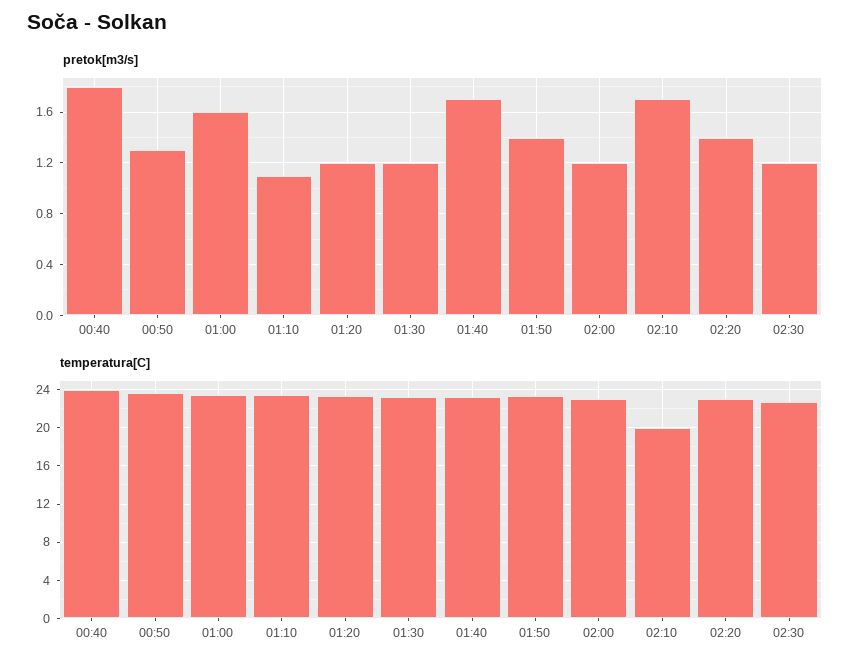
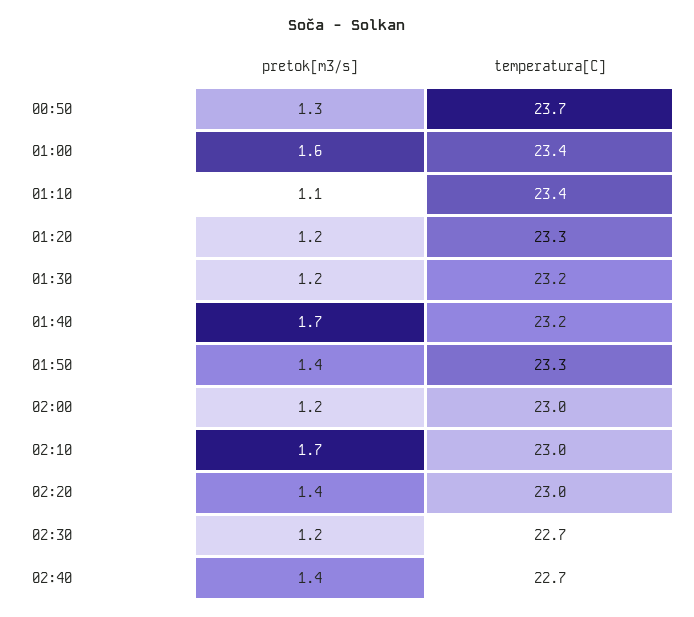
pretok[m3/s], 00:40: 1.8 -> none
temperatura[C], 00:40: 24 -> none
temperatura[C], 02:10: 20 -> 23
pretok[m3/s], 02:40: none -> 1.4
temperatura[C], 02:40: none -> 22.7

